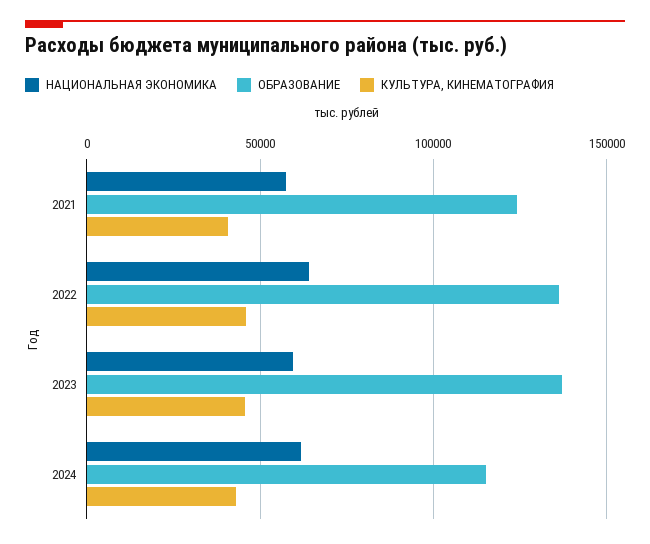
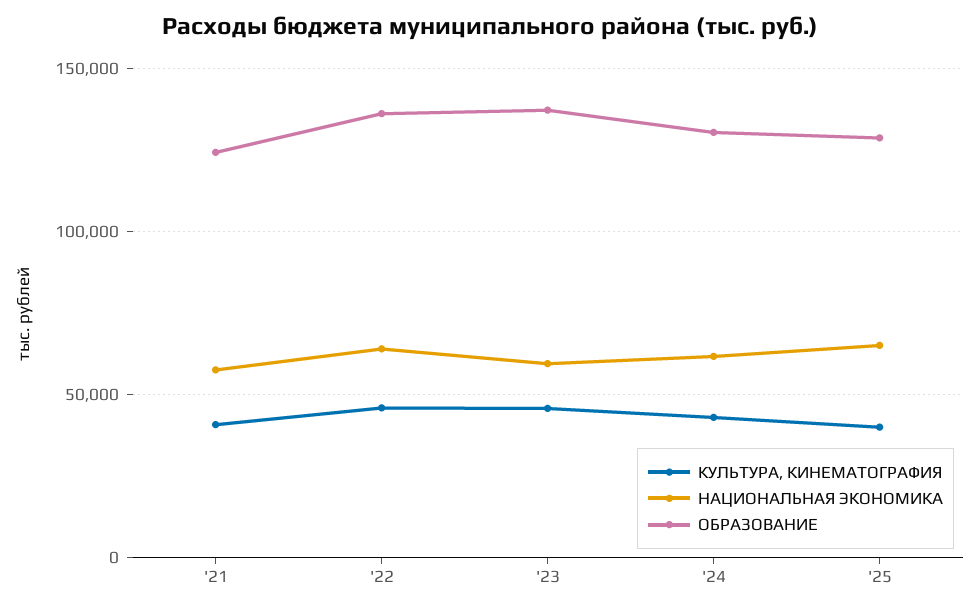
ОБРАЗОВАНИЕ, 2024: 115000 -> 130000
КУЛЬТУРА, КИНЕМАТОГРАФИЯ, '25: none -> 40000
НАЦИОНАЛЬНАЯ ЭКОНОМИКА, '25: none -> 65000
ОБРАЗОВАНИЕ, '25: none -> 130000

